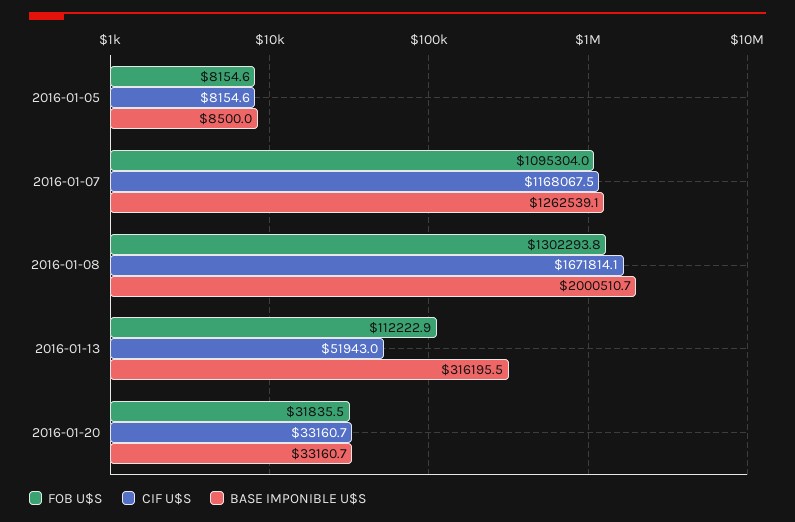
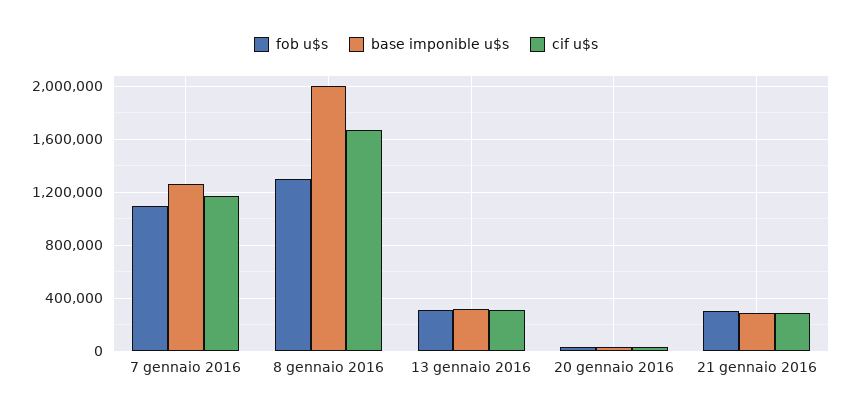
FOB U$S, 2016-01-05: 8154.6 -> none
CIF U$S, 2016-01-05: 8154.6 -> none
BASE IMPONIBLE U$S, 2016-01-05: 8500 -> none
FOB U$S, 2016-01-13: 112222.9 -> 300000
CIF U$S, 2016-01-13: 51943 -> 300000
FOB U$S, 21 gennaio 2016: none -> 300000
BASE IMPONIBLE U$S, 21 gennaio 2016: none -> 300000
CIF U$S, 21 gennaio 2016: none -> 300000

